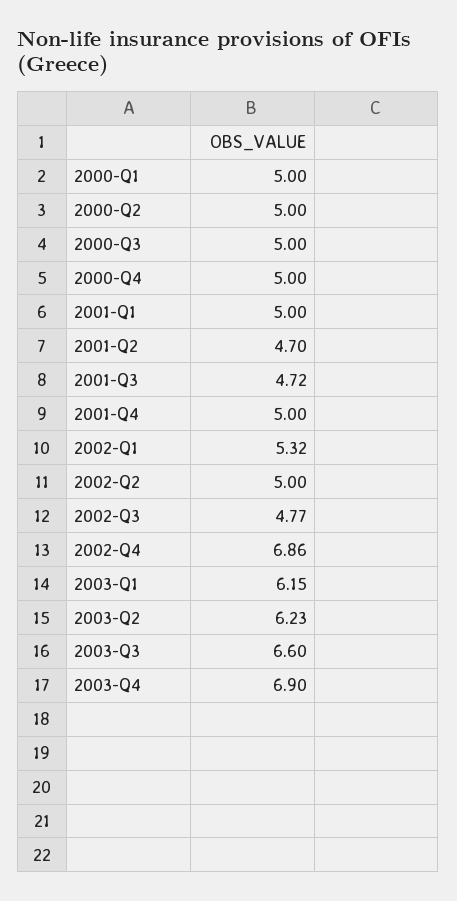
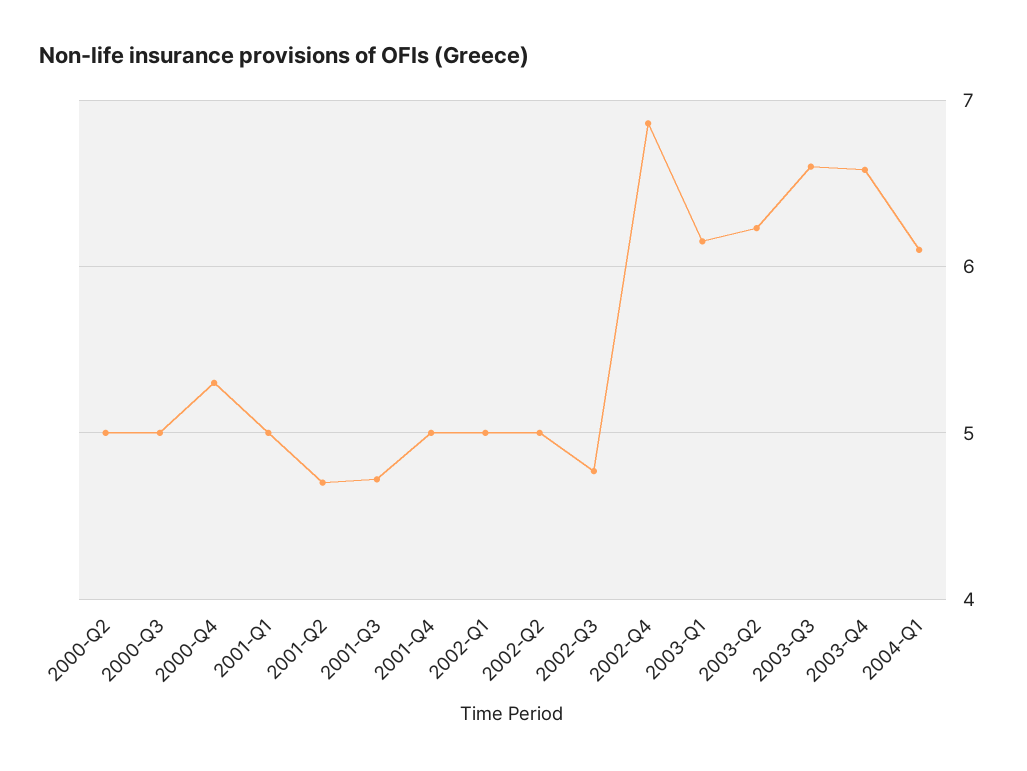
2000-Q1: 5 -> none
2000-Q4: 5 -> 5.3
2002-Q1: 5.32 -> 5
2003-Q4: 6.9 -> 6.6
2004-Q1: none -> 6.1

